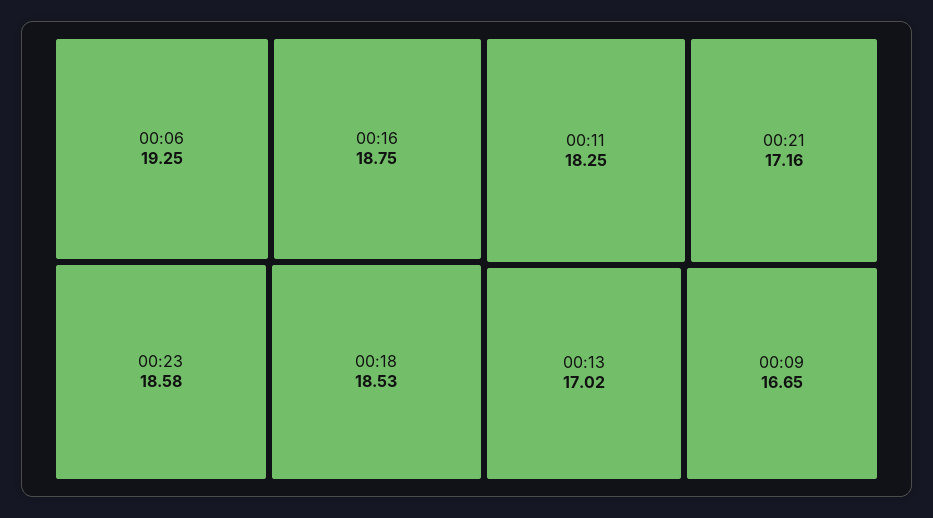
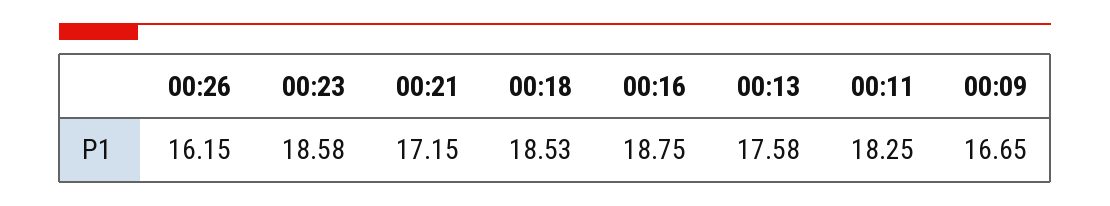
00:06: 19.25 -> none
00:21: 17.16 -> 17.15
00:13: 17.02 -> 17.58
00:26: none -> 16.15

